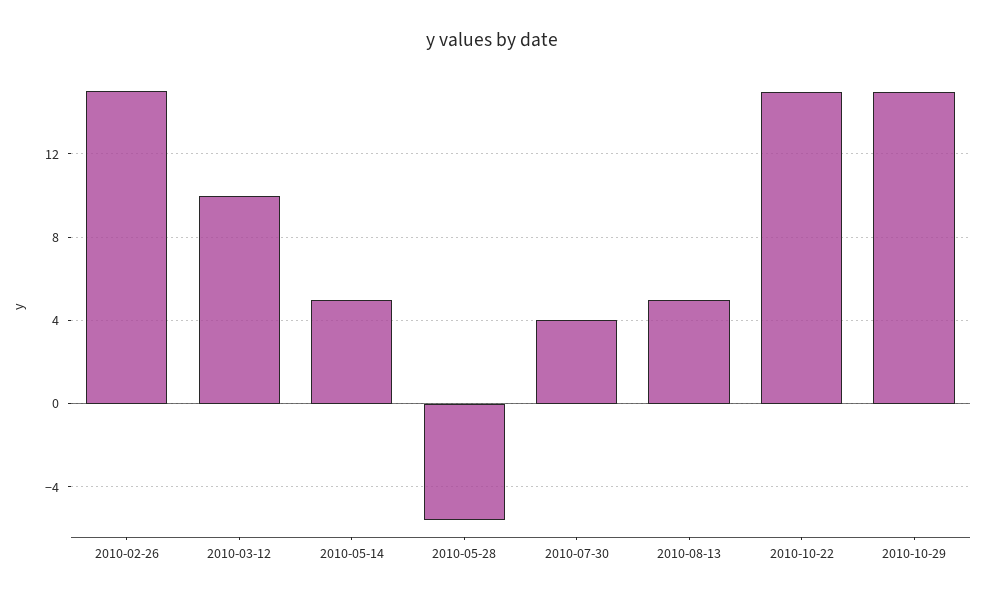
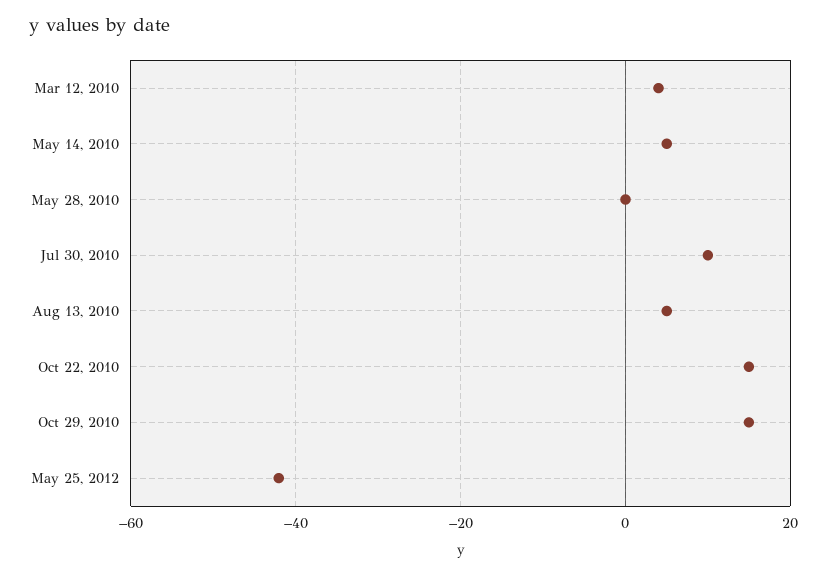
2010-02-26: 15 -> none
2010-03-12: 10 -> 4
2010-05-28: -5.5 -> 0
2010-07-30: 4 -> 10
May 25, 2012: none -> -42

